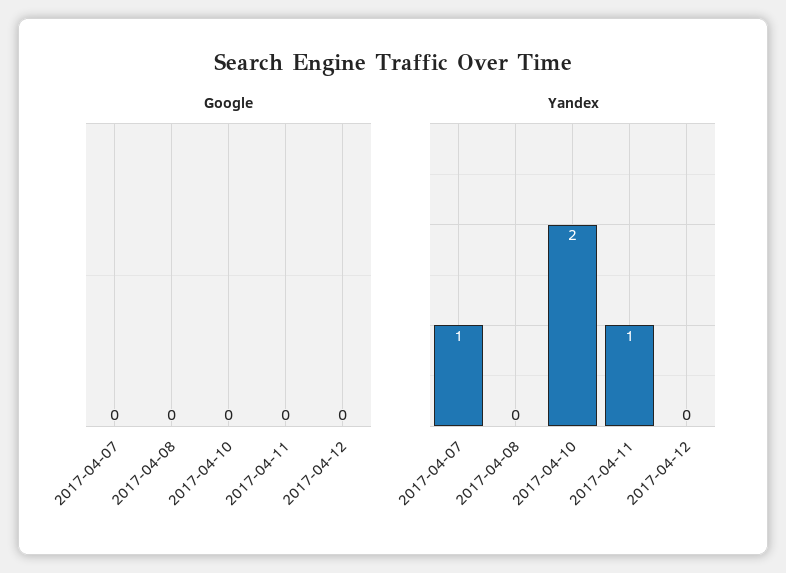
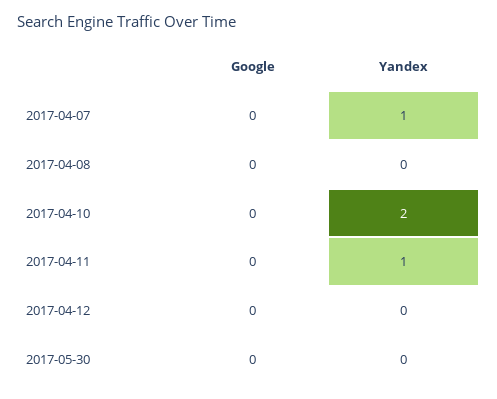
Google, 2017-05-30: none -> 0
Yandex, 2017-05-30: none -> 0

